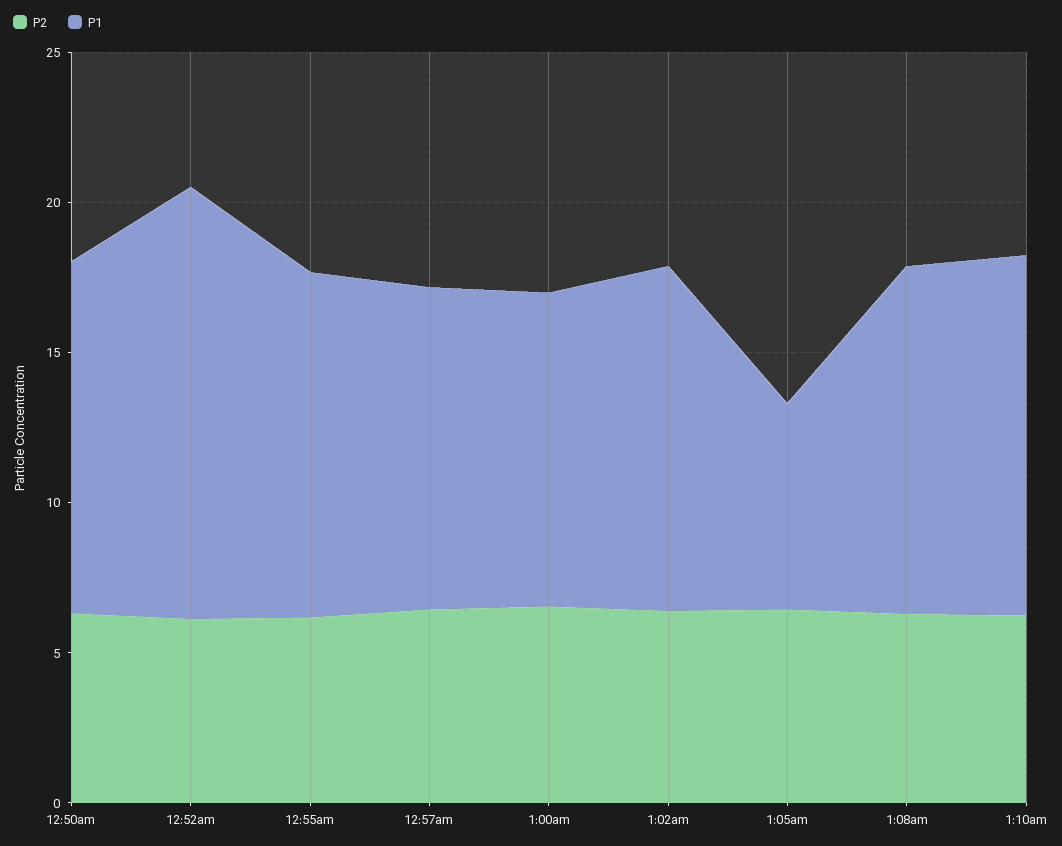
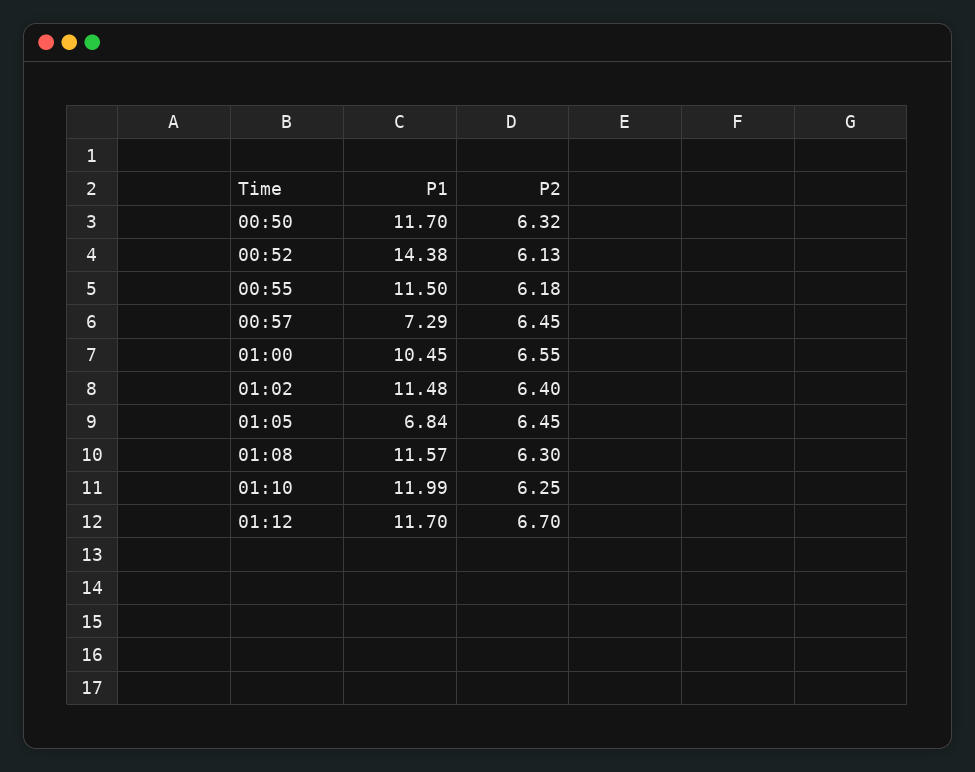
P1, 12:57am: 11 -> 7.29
P1, 01:12: none -> 11.7
P2, 01:12: none -> 6.7

